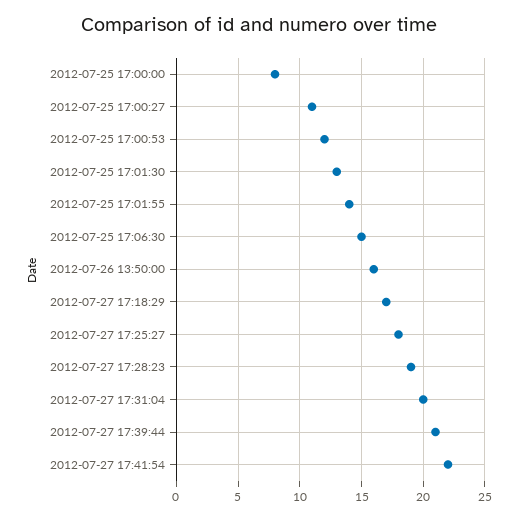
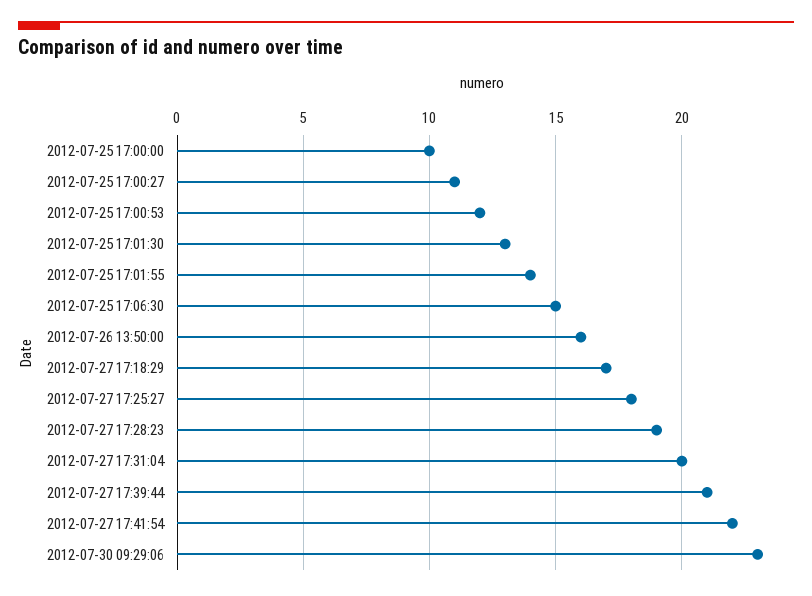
2012-07-25 17:00:00: 8 -> 10
2012-07-30 09:29:06: none -> 23

